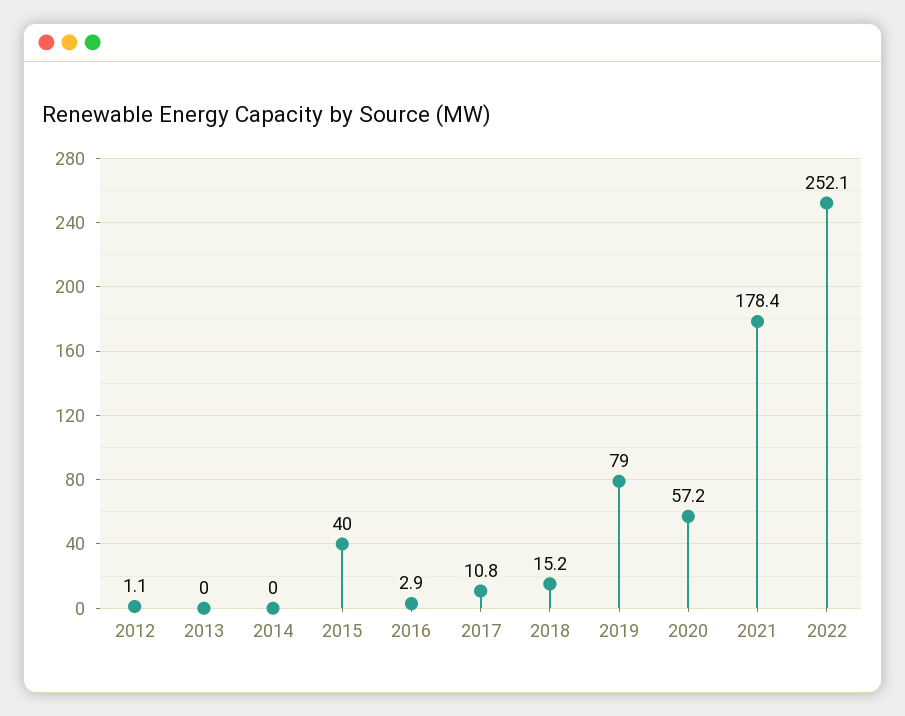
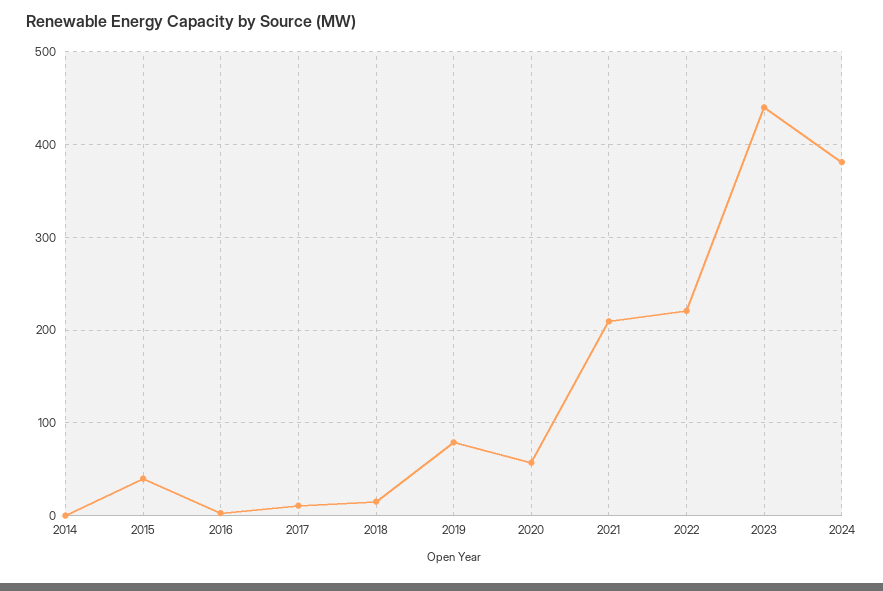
2012: 1.1 -> none
2013: 0 -> none
2021: 178.4 -> 210
2022: 252.1 -> 220
2023: none -> 440
2024: none -> 380

